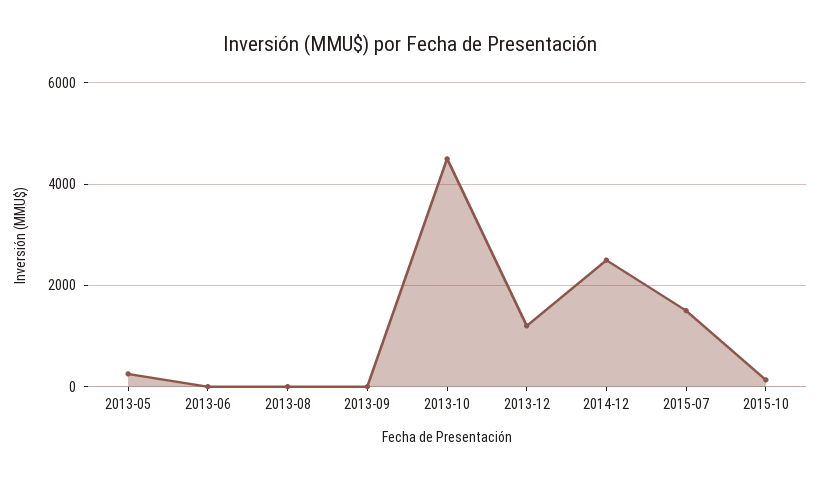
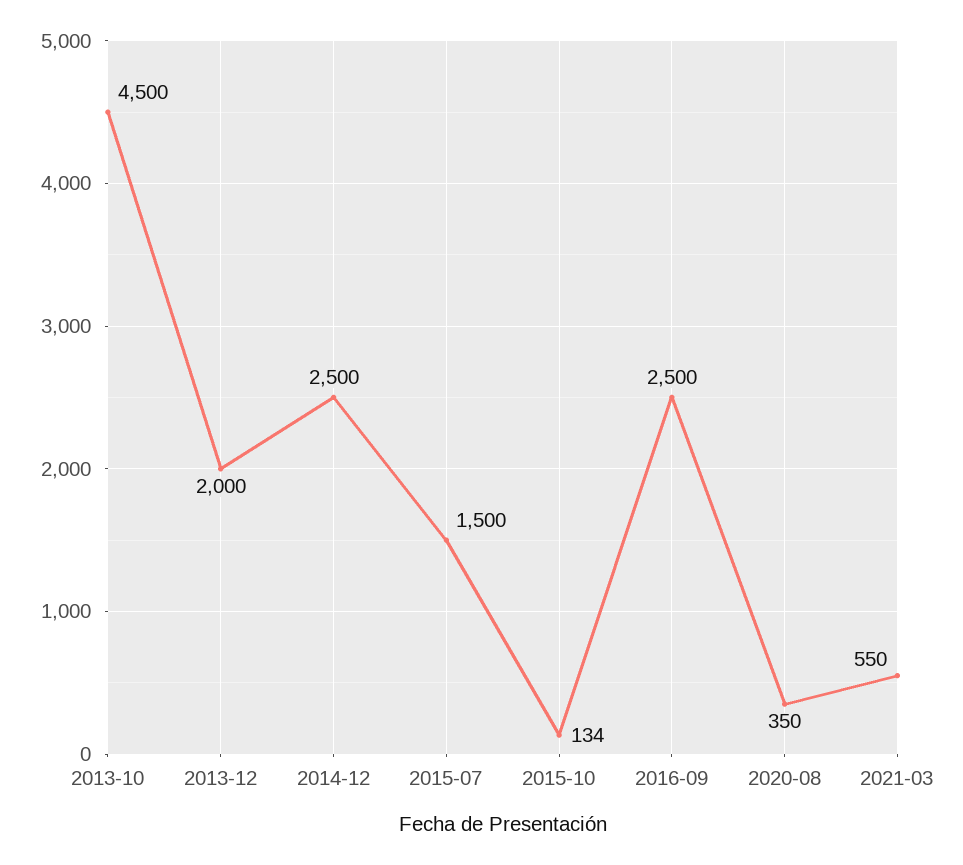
2013-05: 200 -> none
2013-06: 0 -> none
2013-08: 0 -> none
2013-09: 0 -> none
2013-12: 1200 -> 2000
2016-09: none -> 2500
2020-08: none -> 350
2021-03: none -> 550

